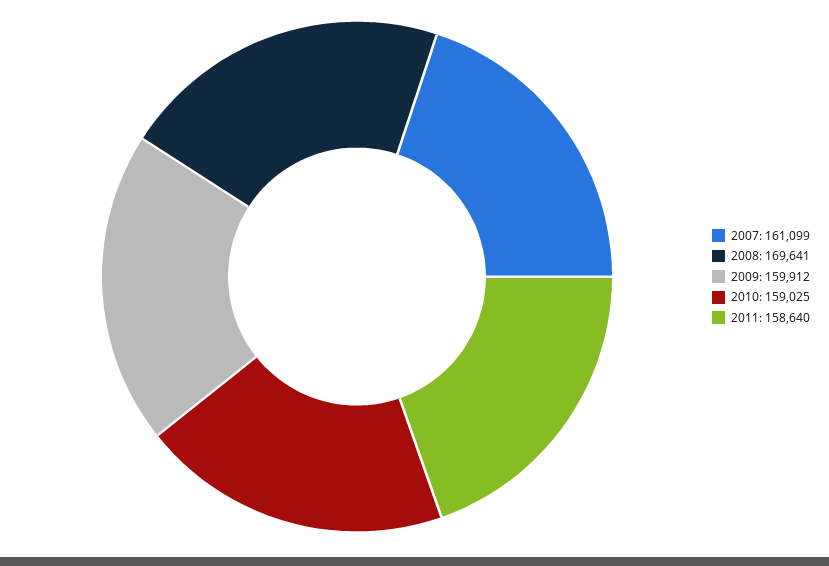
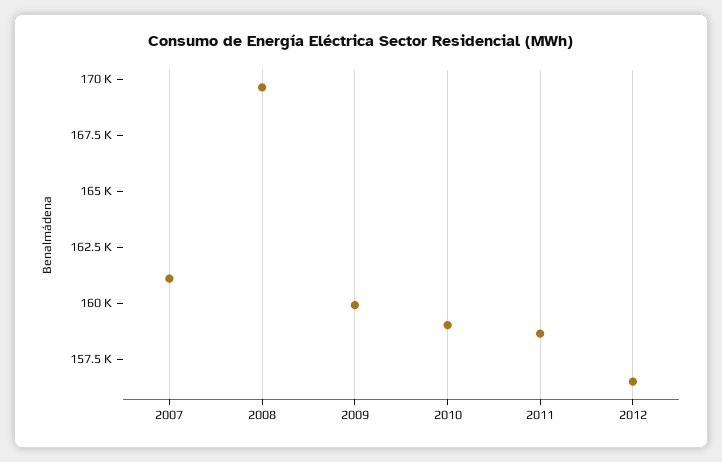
2012: none -> 156500

